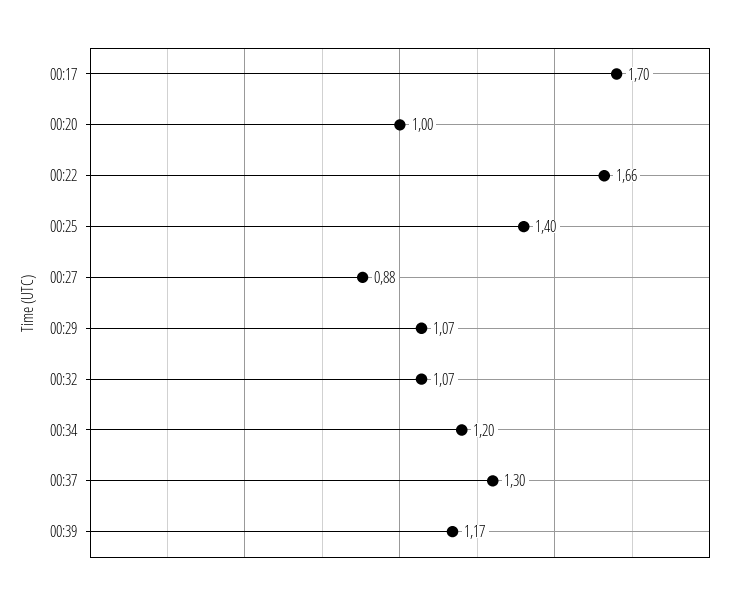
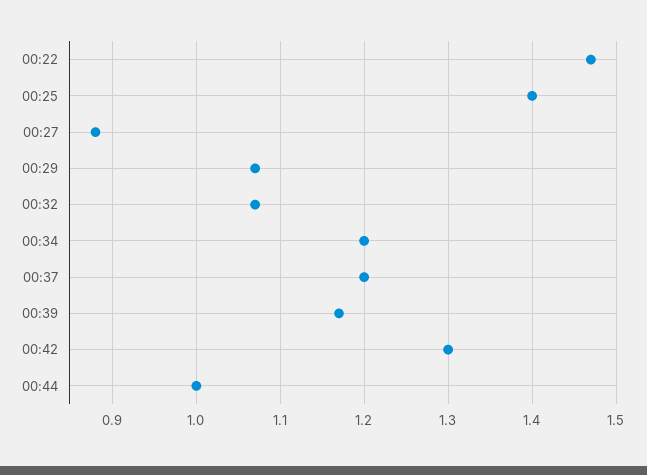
00:17: 1.7 -> none
00:20: 1 -> none
00:22: 1.66 -> 1.47
00:37: 1.3 -> 1.2
00:42: none -> 1.3
00:44: none -> 1

